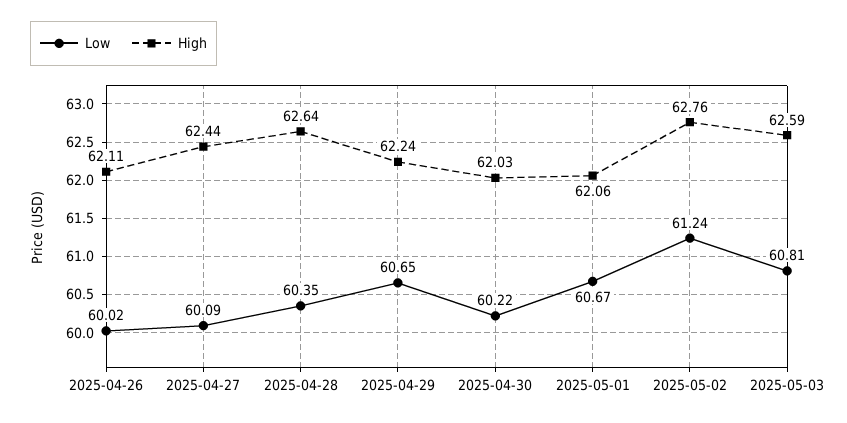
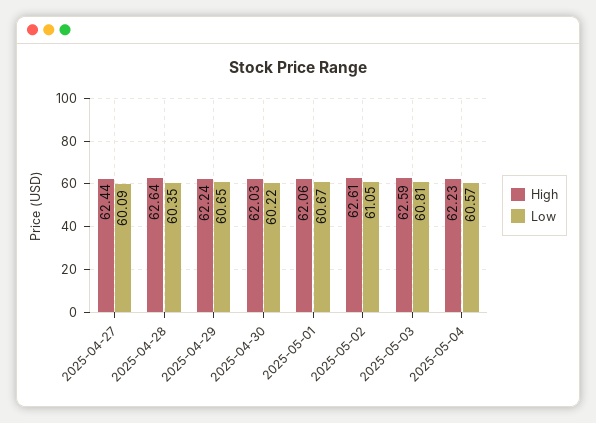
Low, 2025-04-26: 60.02 -> none
High, 2025-04-26: 62.11 -> none
Low, 2025-05-02: 61.24 -> 61.05
High, 2025-05-02: 62.76 -> 62.61
High, 2025-05-04: none -> 62.23
Low, 2025-05-04: none -> 60.57

